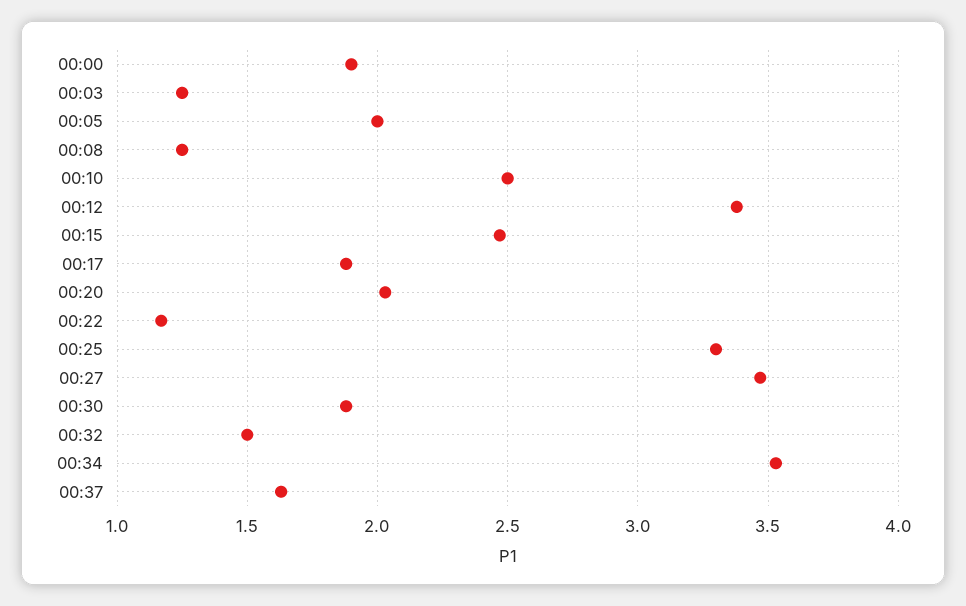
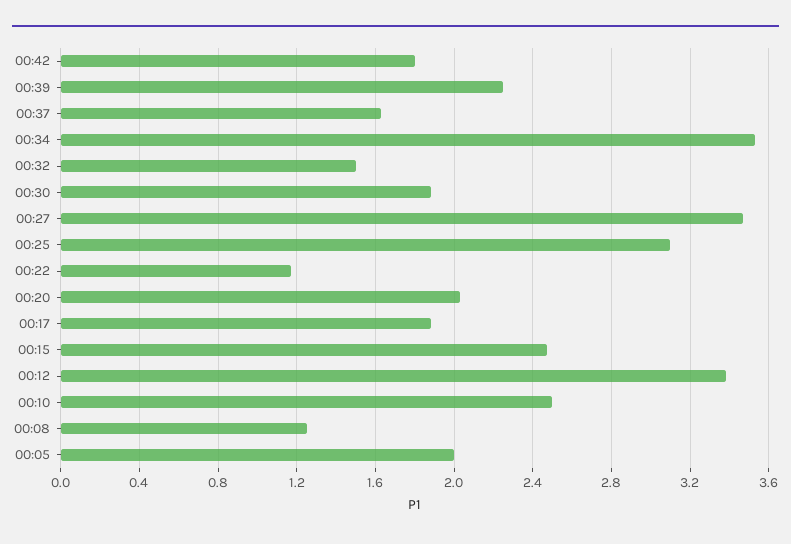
00:00: 1.9 -> none
00:03: 1.25 -> none
00:25: 3.3 -> 3.1
00:42: none -> 1.8
00:39: none -> 2.25

